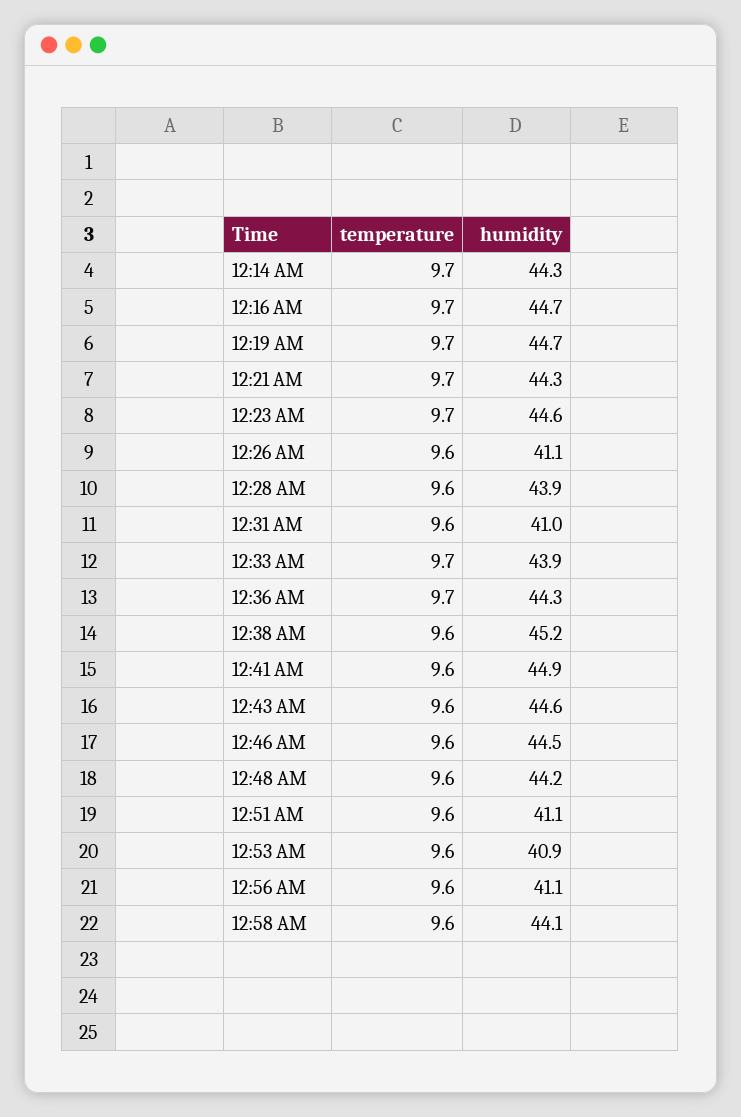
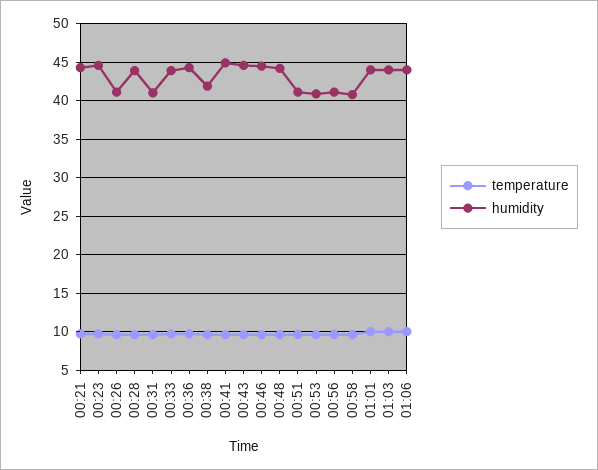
temperature, 12:14 AM: 9.7 -> none
humidity, 12:14 AM: 44.3 -> none
temperature, 12:16 AM: 9.7 -> none
humidity, 12:16 AM: 44.7 -> none
temperature, 12:19 AM: 9.7 -> none
humidity, 12:19 AM: 44.7 -> none
humidity, 12:38 AM: 45.2 -> 42
humidity, 12:58 AM: 44.1 -> 41
temperature, 01:01: none -> 10
humidity, 01:01: none -> 44
temperature, 01:03: none -> 10
humidity, 01:03: none -> 44
temperature, 01:06: none -> 10
humidity, 01:06: none -> 44

